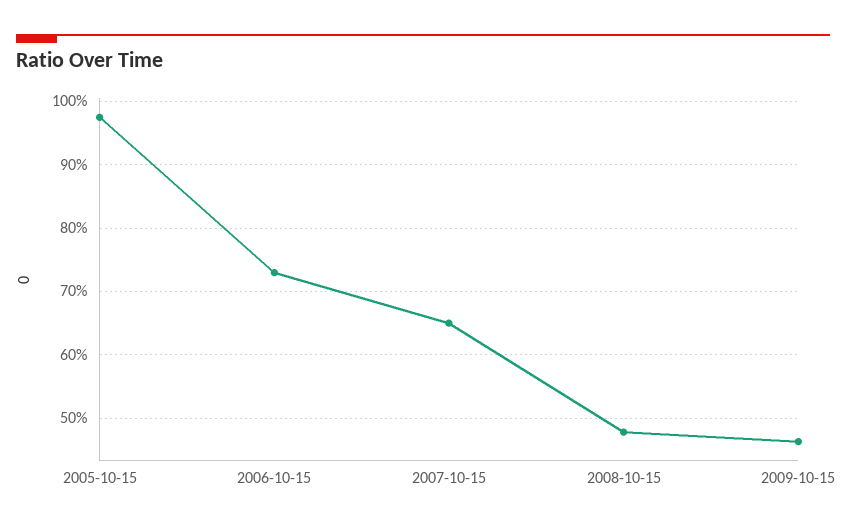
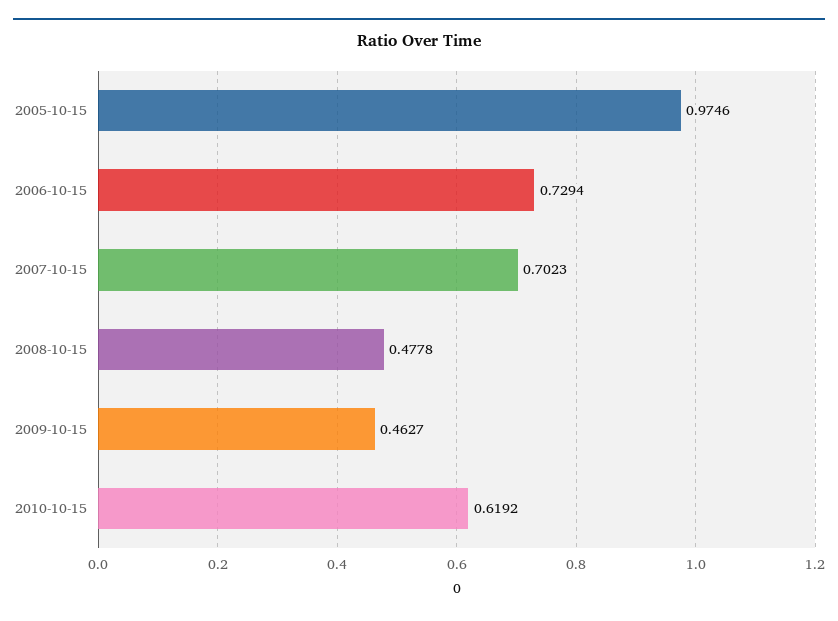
2007-10-15: 0.65 -> 0.7023
2010-10-15: none -> 0.6192

